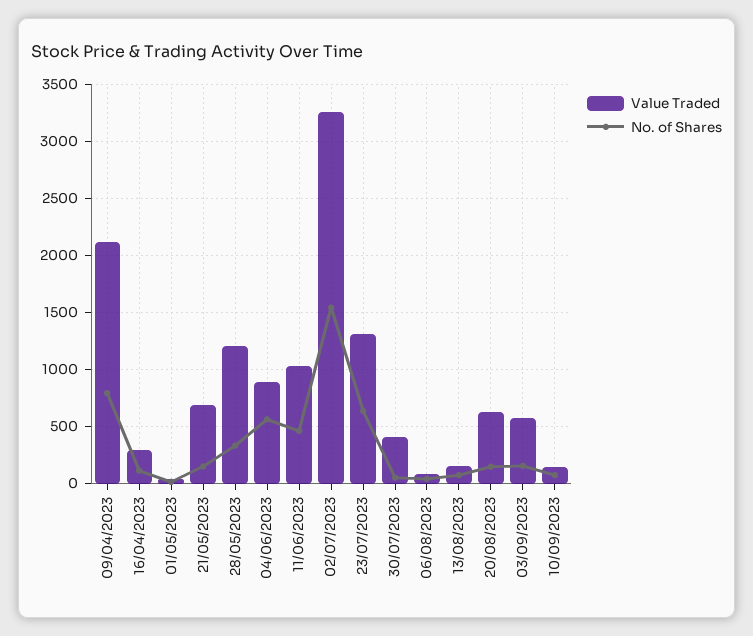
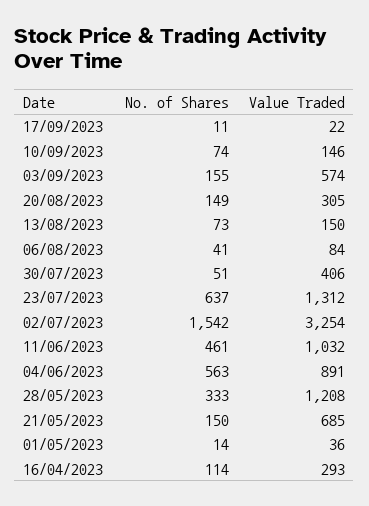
Value Traded, 09/04/2023: 2100 -> none
No. of Shares, 09/04/2023: 800 -> none
Value Traded, 20/08/2023: 600 -> 305
No. of Shares, 17/09/2023: none -> 11
Value Traded, 17/09/2023: none -> 22

